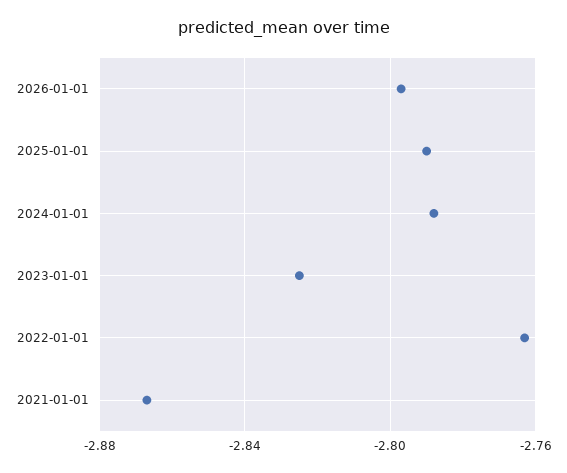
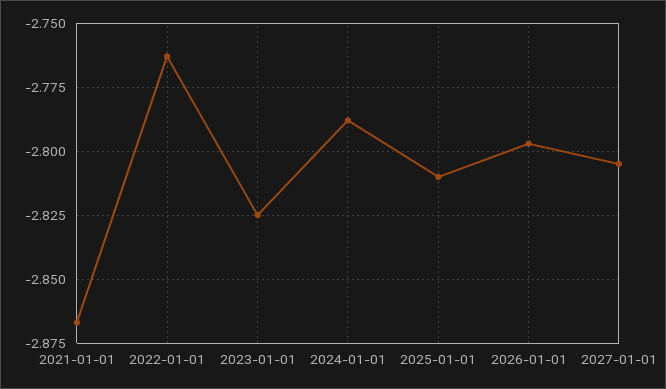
2025-01-01: -2.79 -> -2.81
2027-01-01: none -> -2.805

